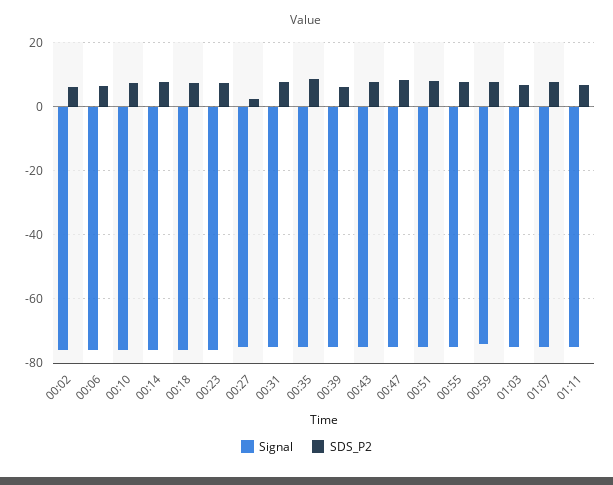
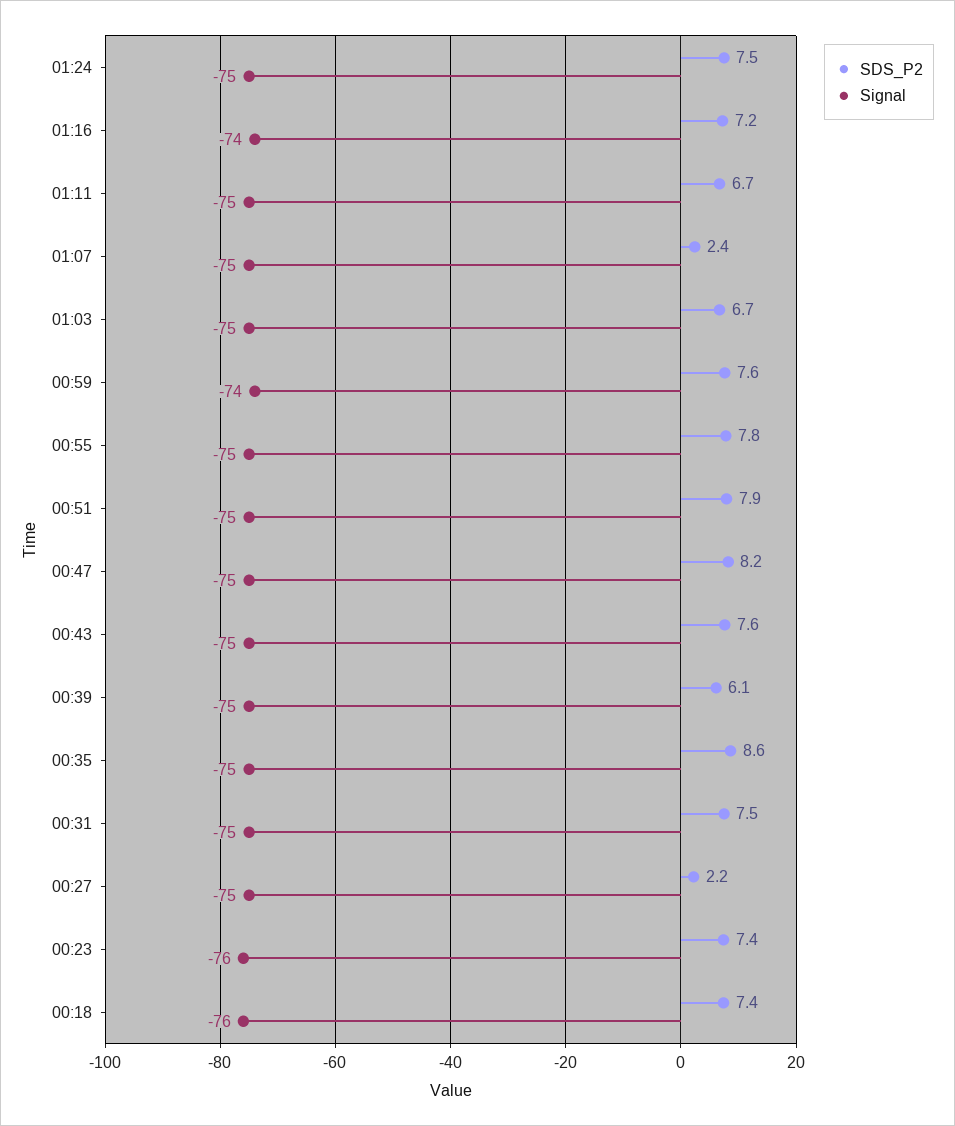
Signal, 00:02: -76 -> none
SDS_P2, 00:02: 6 -> none
Signal, 00:06: -76 -> none
SDS_P2, 00:06: 6 -> none
Signal, 00:10: -76 -> none
SDS_P2, 00:10: 8 -> none
Signal, 00:14: -76 -> none
SDS_P2, 00:14: 8 -> none
SDS_P2, 01:07: 8 -> 2.4
SDS_P2, 01:24: none -> 7.5
Signal, 01:24: none -> -75
SDS_P2, 01:16: none -> 7.2
Signal, 01:16: none -> -74

